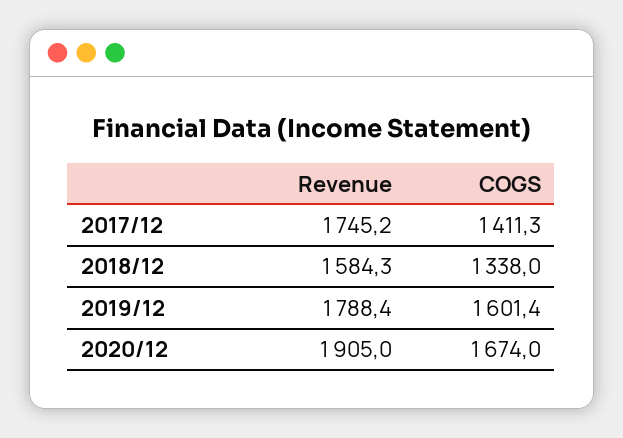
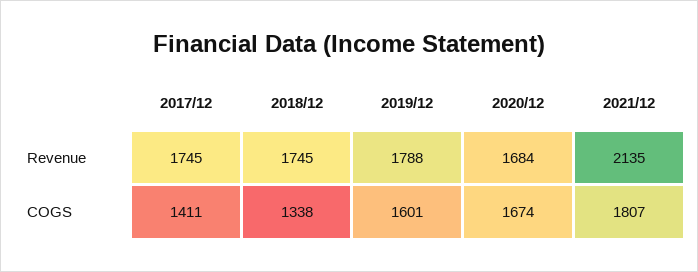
Revenue, 2018/12: 1584.3 -> 1745
Revenue, 2020/12: 1905 -> 1684
Revenue, 2021/12: none -> 2135
COGS, 2021/12: none -> 1807

